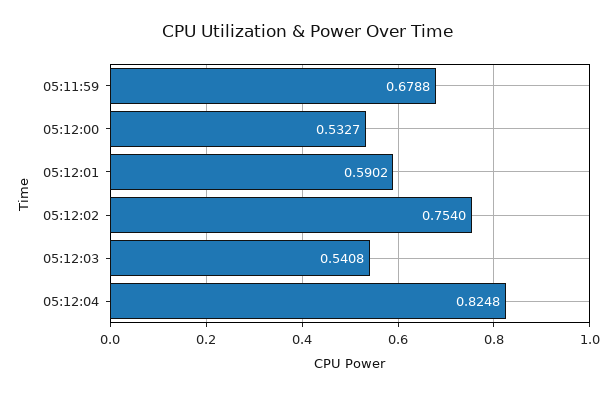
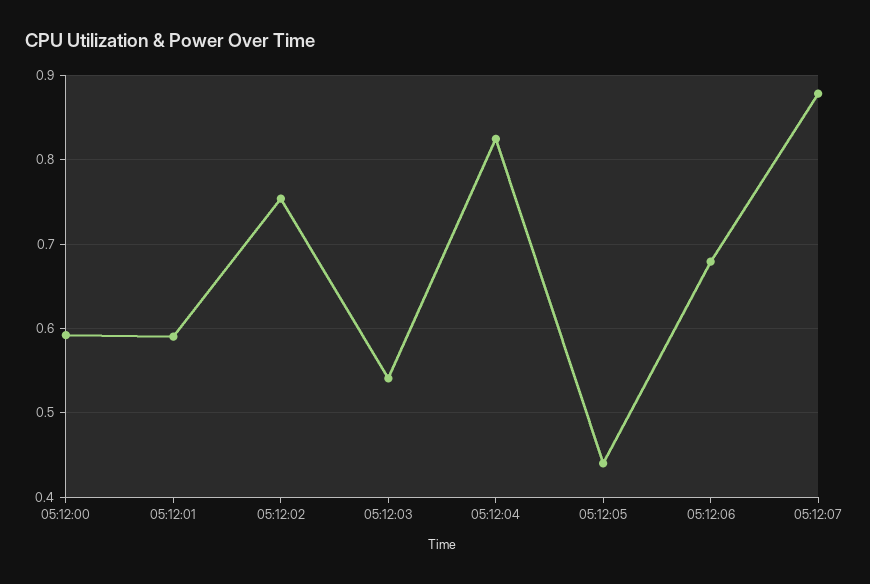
05:11:59: 0.6788 -> none
05:12:00: 0.5327 -> 0.59
05:12:05: none -> 0.44
05:12:06: none -> 0.68
05:12:07: none -> 0.88

